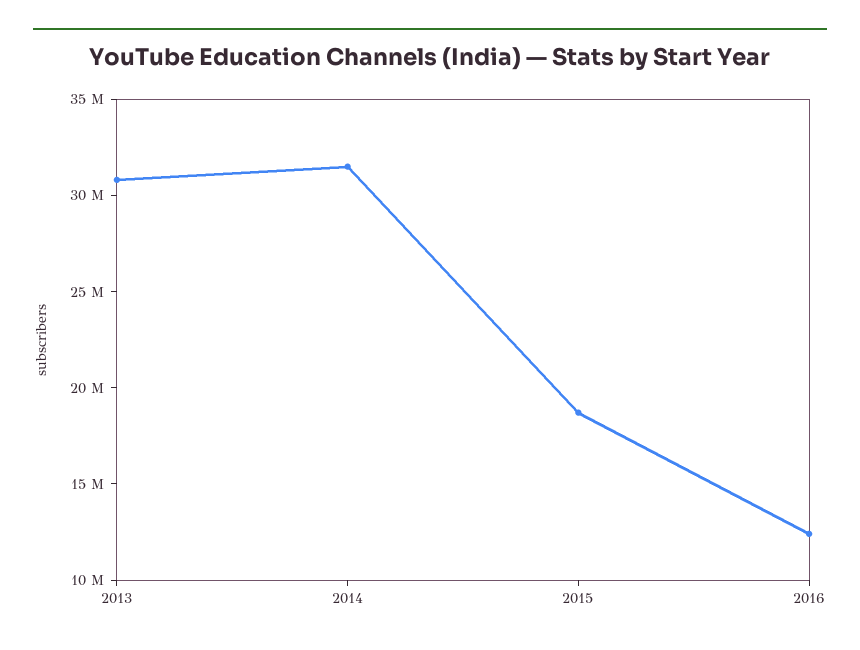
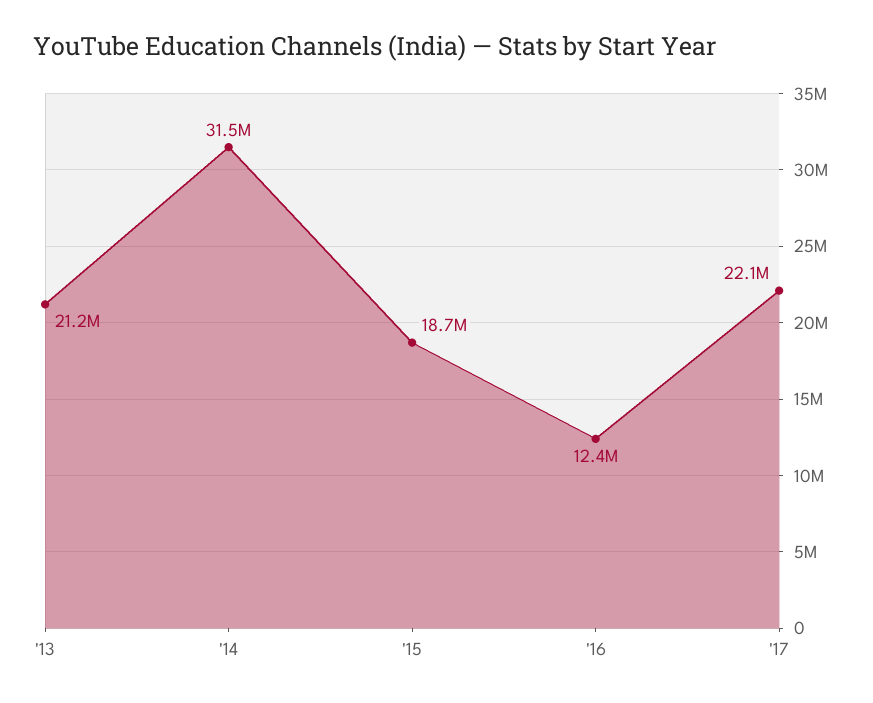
2013: 31000000 -> 21200000
'17: none -> 22100000

